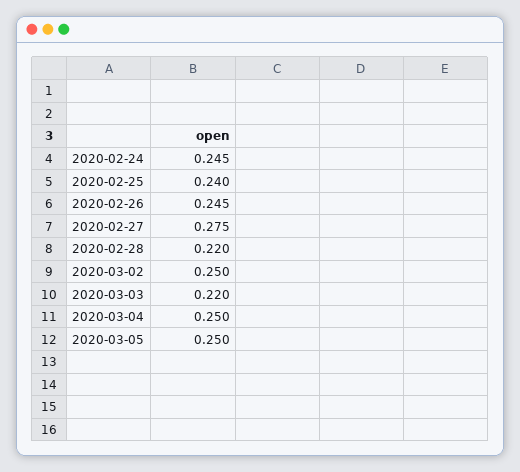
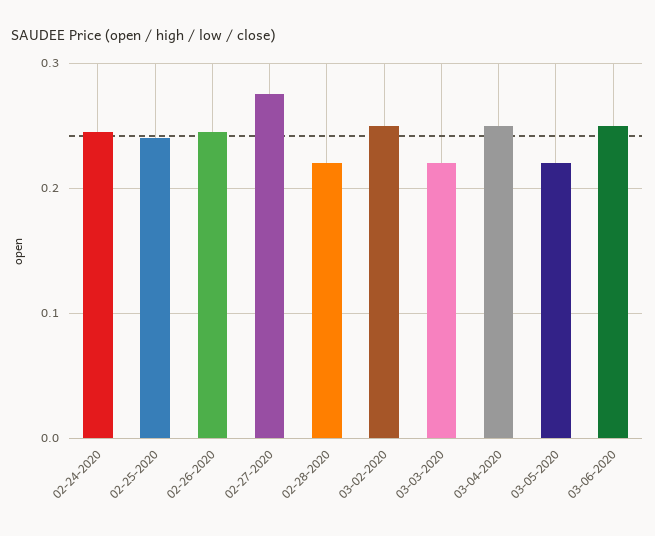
2020-03-05: 0.25 -> 0.22
03-06-2020: none -> 0.25

